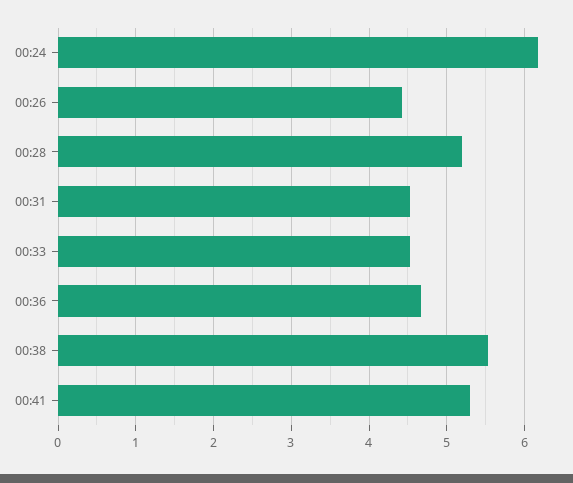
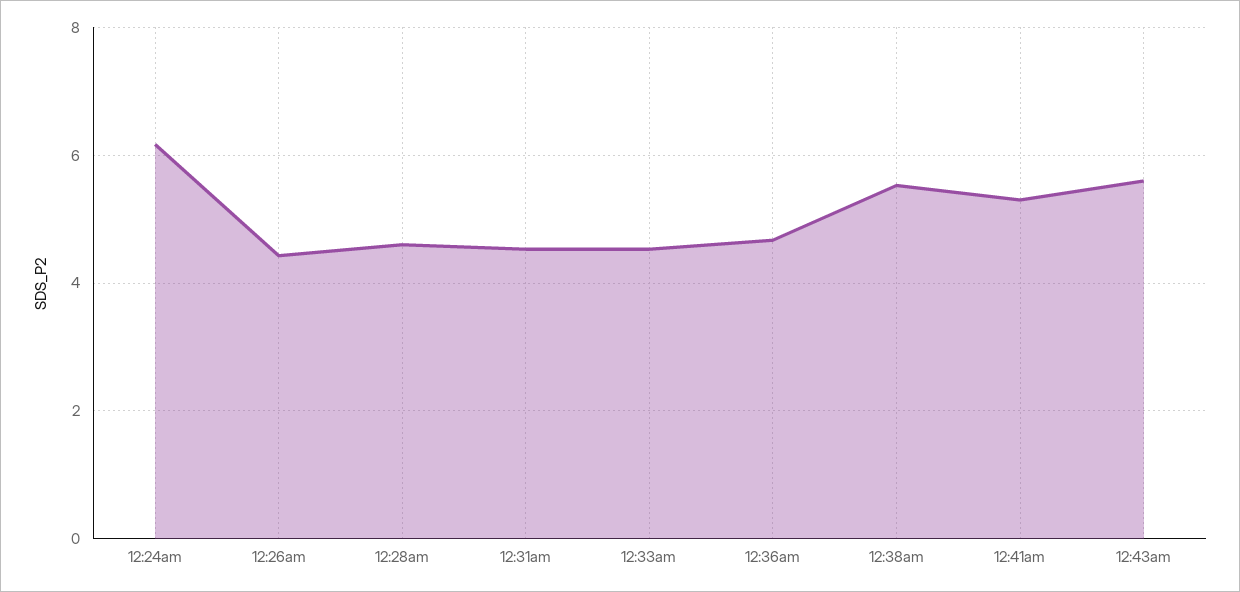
00:28: 5.2 -> 4.6
12:43am: none -> 5.6

